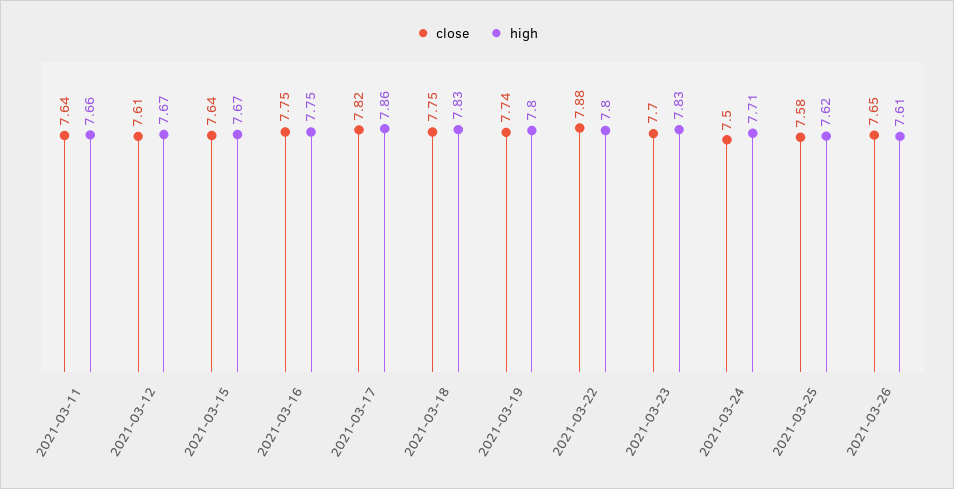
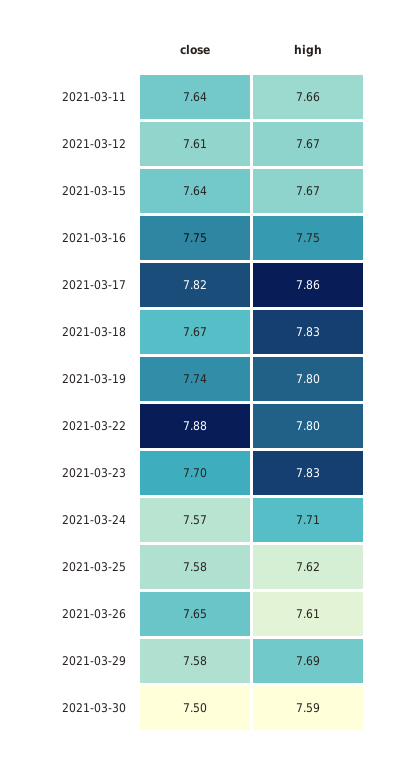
close, 2021-03-18: 7.75 -> 7.67
close, 2021-03-24: 7.5 -> 7.57
close, 2021-03-29: none -> 7.58
high, 2021-03-29: none -> 7.69
close, 2021-03-30: none -> 7.5
high, 2021-03-30: none -> 7.59

